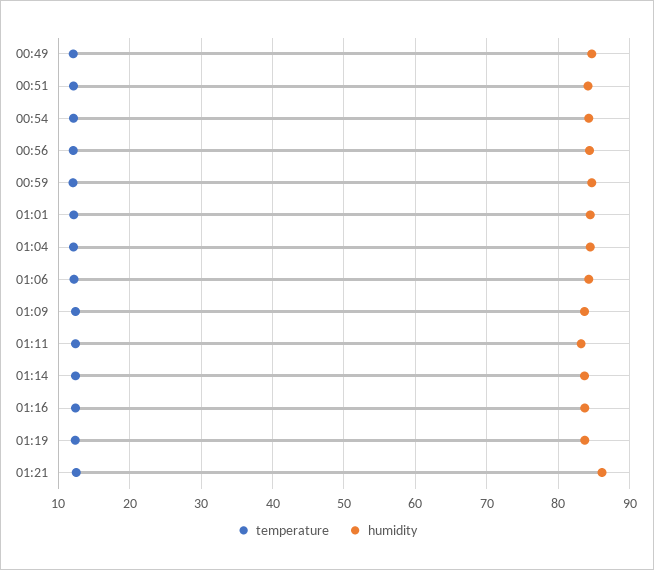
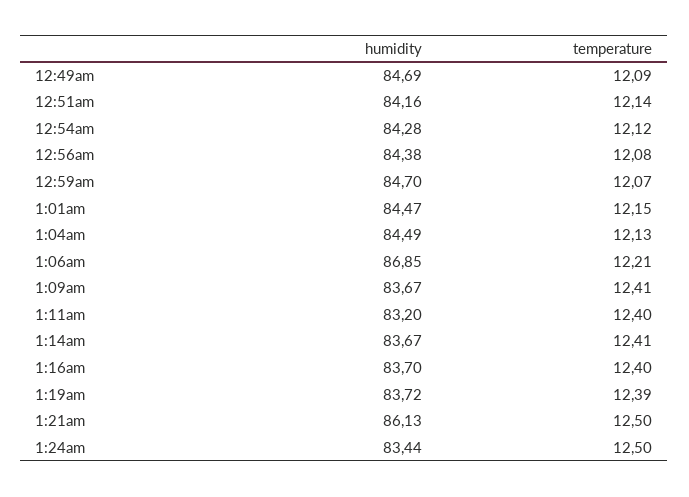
humidity, 01:06: 84 -> 86.85
humidity, 1:24am: none -> 83.44
temperature, 1:24am: none -> 12.5

